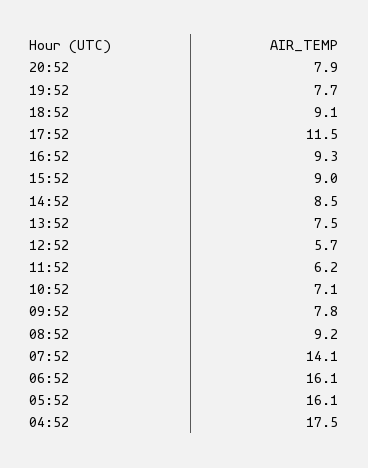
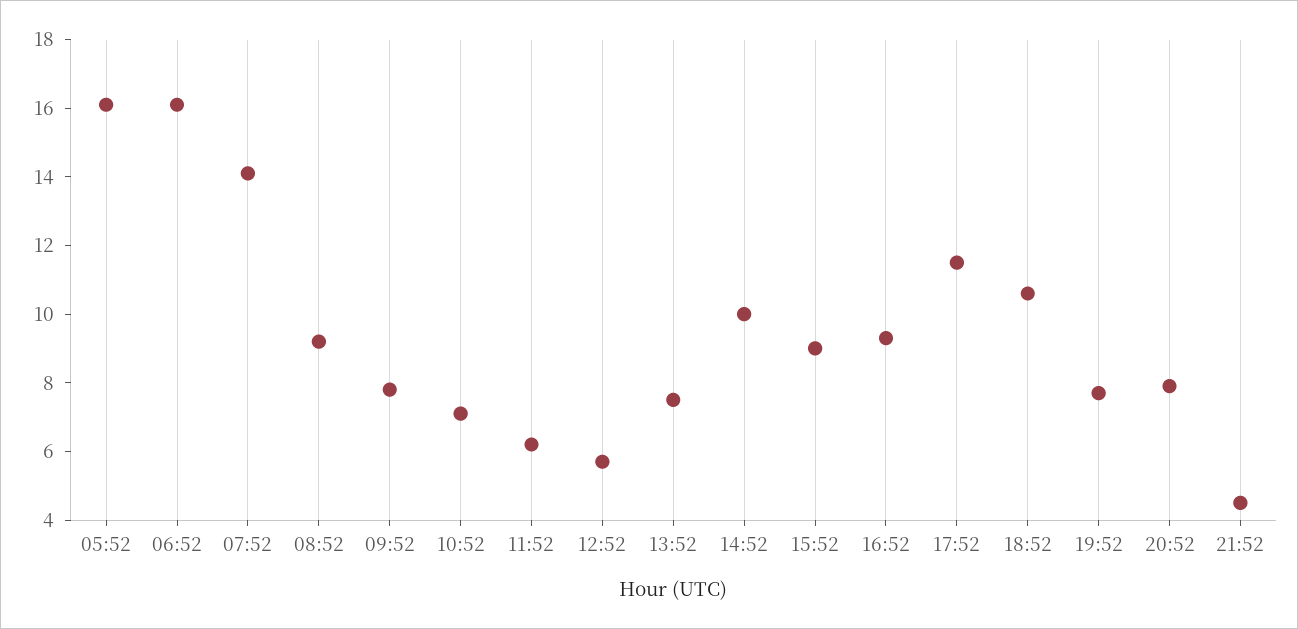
18:52: 9.1 -> 10.5
14:52: 8.5 -> 10
04:52: 17.5 -> none
21:52: none -> 4.5

